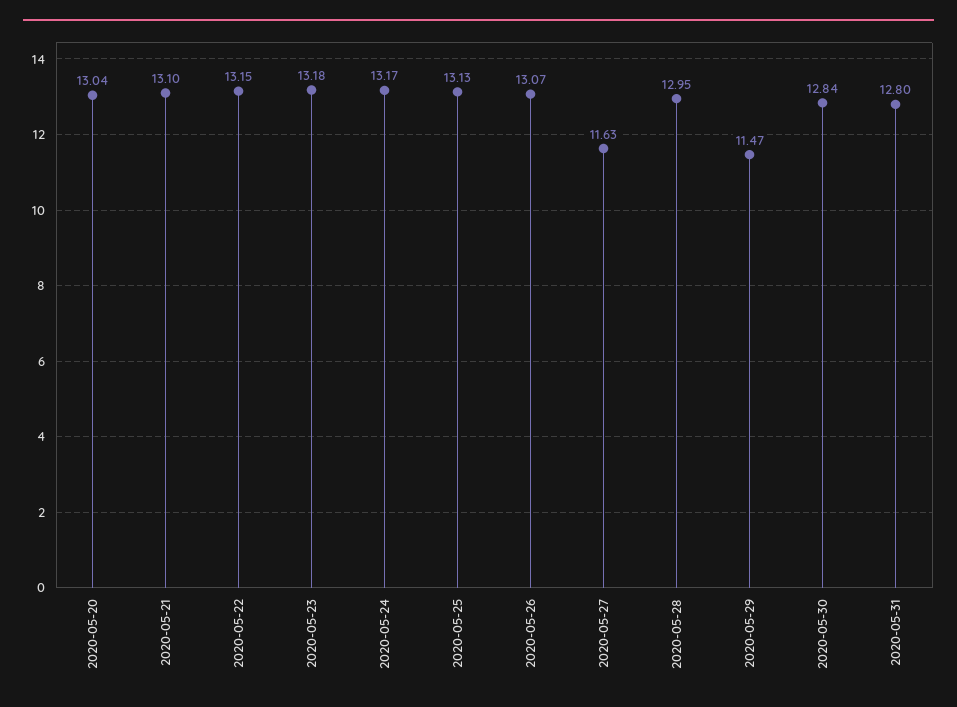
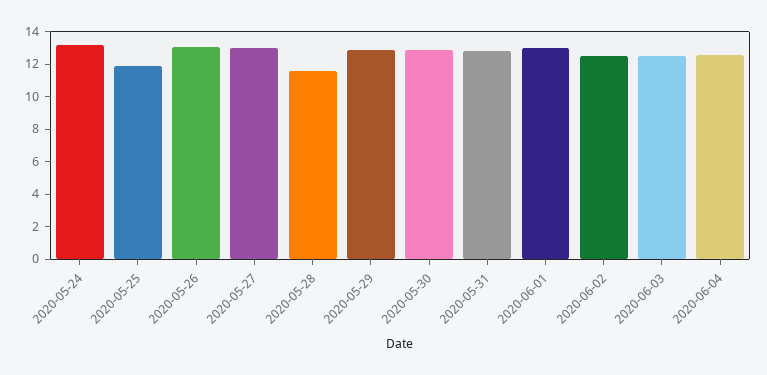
2020-05-20: 13.04 -> none
2020-05-21: 13.1 -> none
2020-05-22: 13.15 -> none
2020-05-23: 13.18 -> none
2020-05-25: 13.13 -> 12
2020-05-27: 11.63 -> 13
2020-05-28: 12.95 -> 11.5
2020-05-29: 11.47 -> 13
2020-06-01: none -> 13
2020-06-02: none -> 12.5
2020-06-03: none -> 12.5
2020-06-04: none -> 12.5

